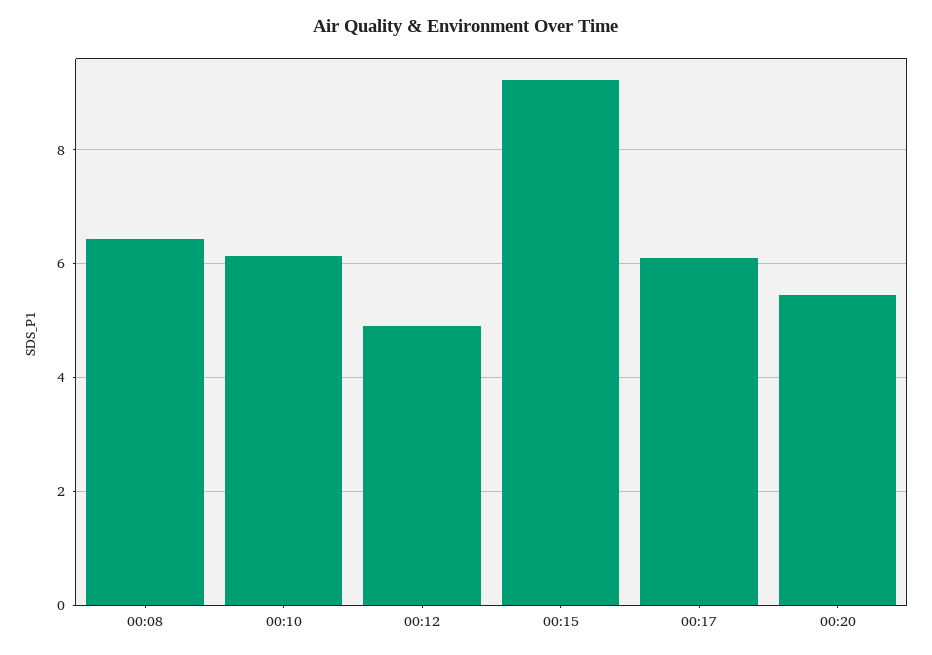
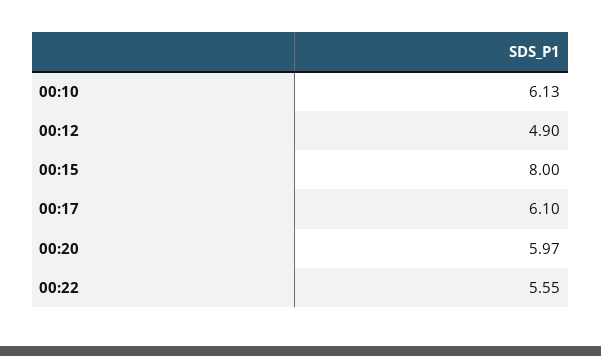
00:08: 6.4 -> none
00:15: 9.2 -> 8
00:20: 5.4 -> 5.97
00:22: none -> 5.55

